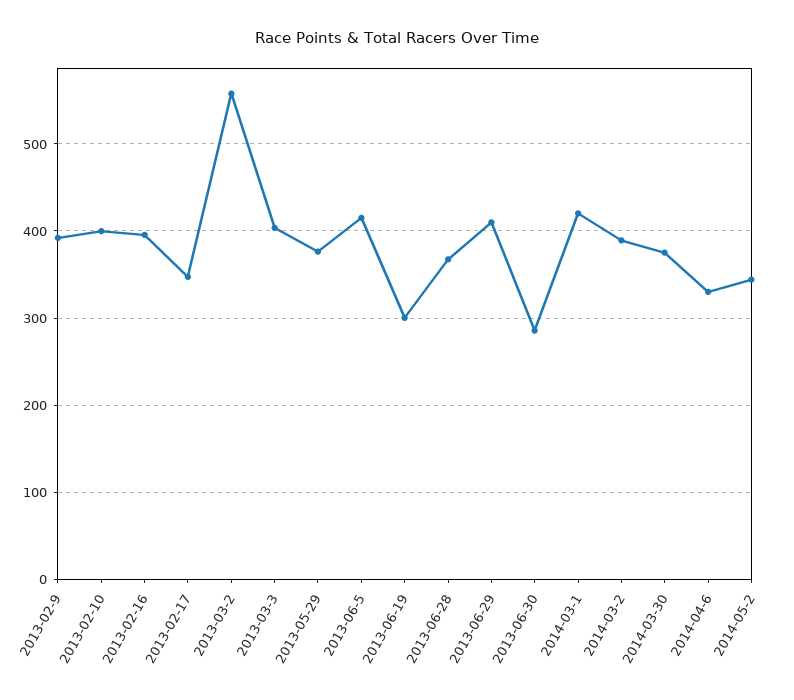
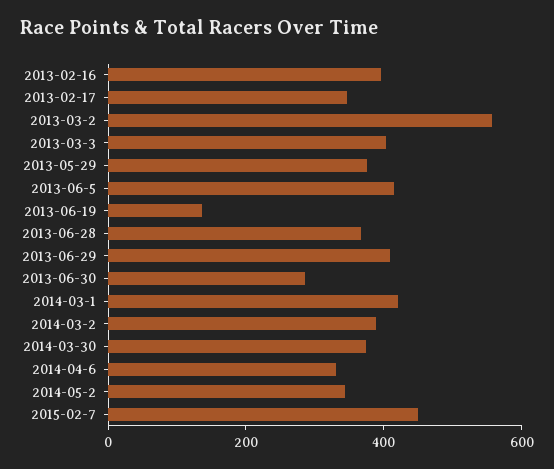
2013-02-9: 390 -> none
2013-02-10: 400 -> none
2013-06-19: 300 -> 150
2015-02-7: none -> 450

